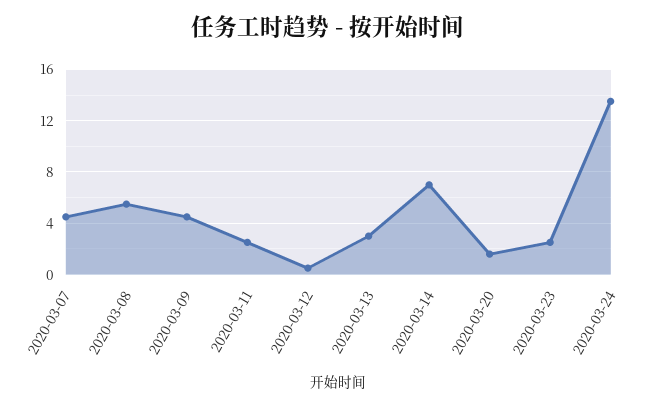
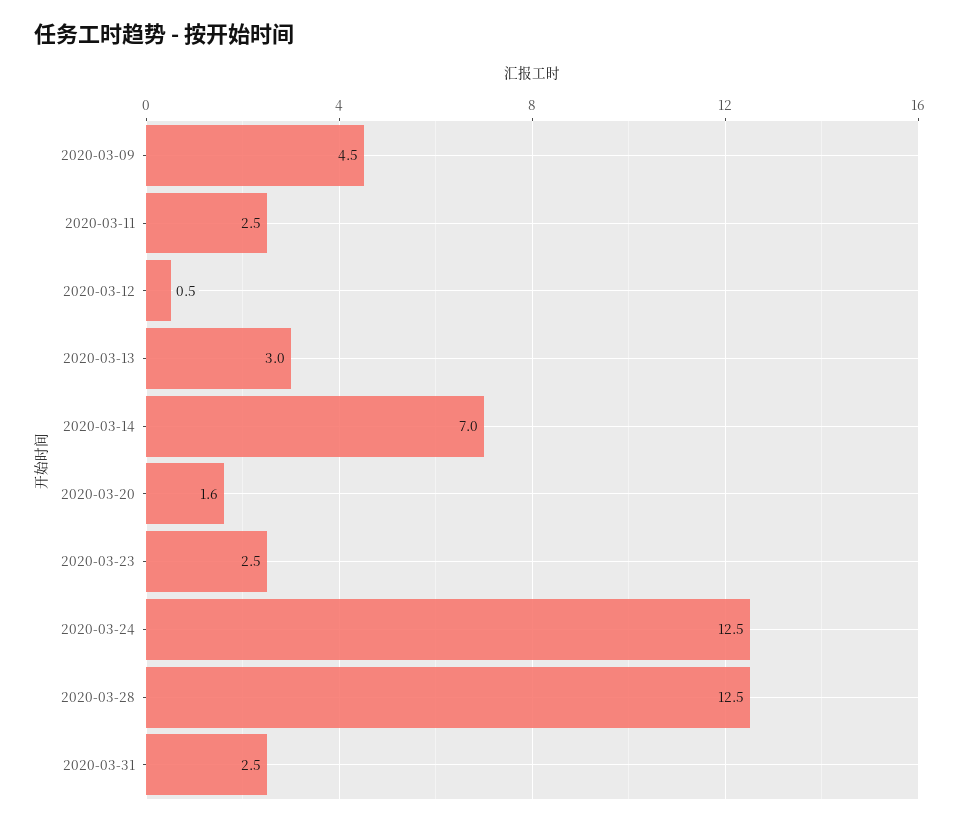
2020-03-07: 4.5 -> none
2020-03-08: 5.5 -> none
2020-03-24: 13.5 -> 12.5
2020-03-28: none -> 12.5
2020-03-31: none -> 2.5

